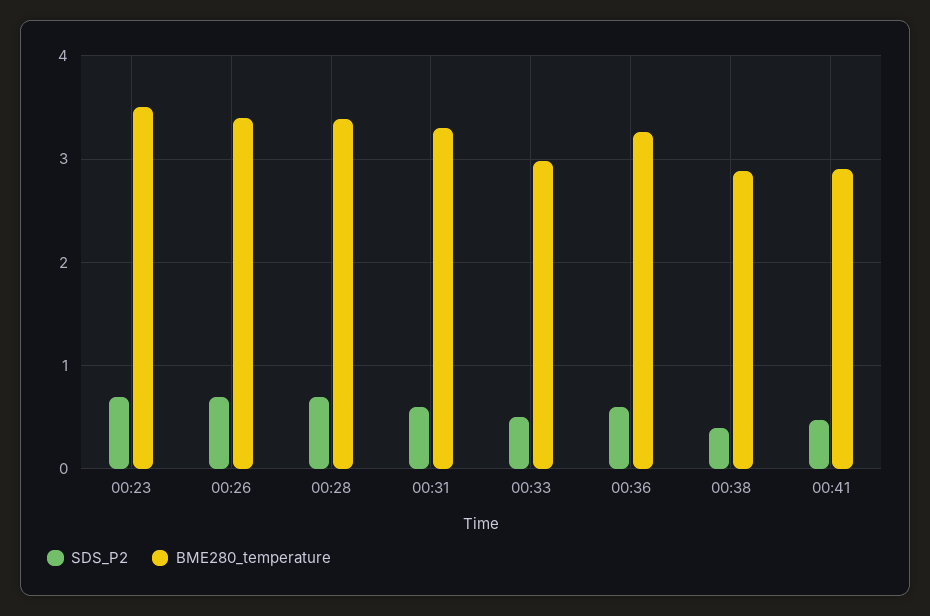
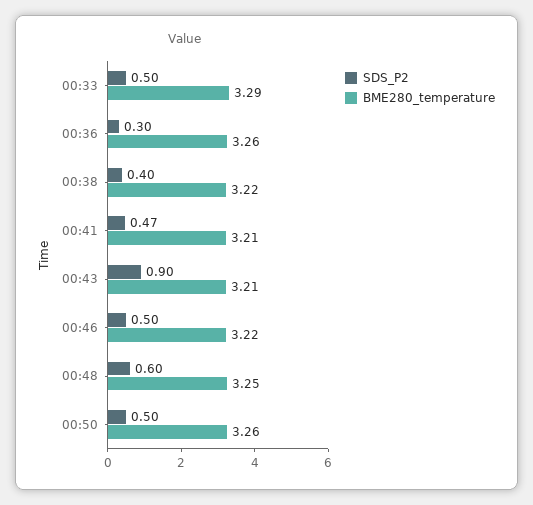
SDS_P2, 00:23: 0.7 -> none
BME280_temperature, 00:23: 3.5 -> none
SDS_P2, 00:26: 0.7 -> none
BME280_temperature, 00:26: 3.4 -> none
SDS_P2, 00:28: 0.7 -> none
BME280_temperature, 00:28: 3.4 -> none
SDS_P2, 00:31: 0.6 -> none
BME280_temperature, 00:31: 3.3 -> none
BME280_temperature, 00:33: 3 -> 3.29
SDS_P2, 00:36: 0.6 -> 0.3
BME280_temperature, 00:38: 2.9 -> 3.22
BME280_temperature, 00:41: 2.9 -> 3.21
SDS_P2, 00:43: none -> 0.9
BME280_temperature, 00:43: none -> 3.21
SDS_P2, 00:46: none -> 0.5
BME280_temperature, 00:46: none -> 3.22
SDS_P2, 00:48: none -> 0.6
BME280_temperature, 00:48: none -> 3.25
SDS_P2, 00:50: none -> 0.5
BME280_temperature, 00:50: none -> 3.26

